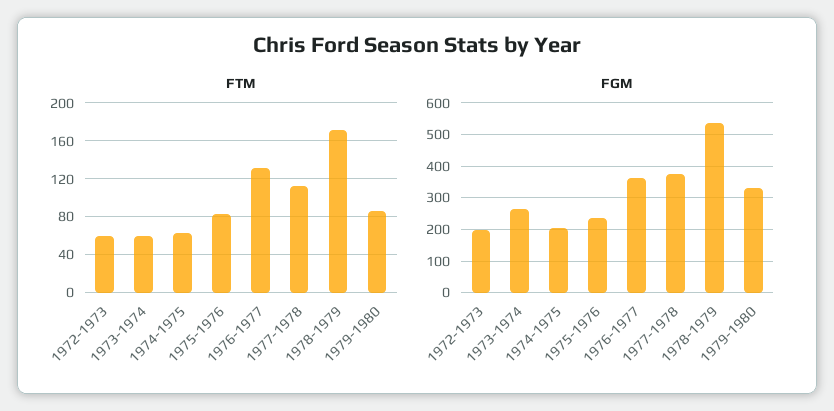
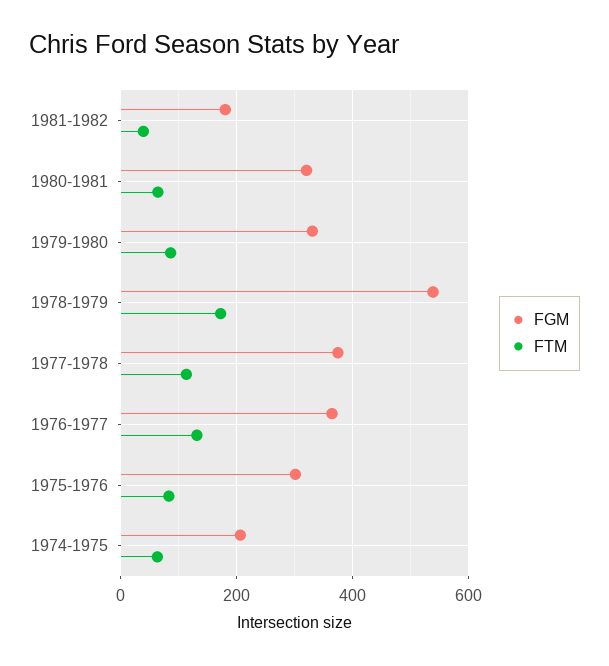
FTM, 1972-1973: 60 -> none
FTM, 1973-1974: 60 -> none
FGM, 1972-1973: 200 -> none
FGM, 1973-1974: 260 -> none
FGM, 1975-1976: 240 -> 300
FGM, 1981-1982: none -> 180
FTM, 1981-1982: none -> 40
FGM, 1980-1981: none -> 320
FTM, 1980-1981: none -> 60

